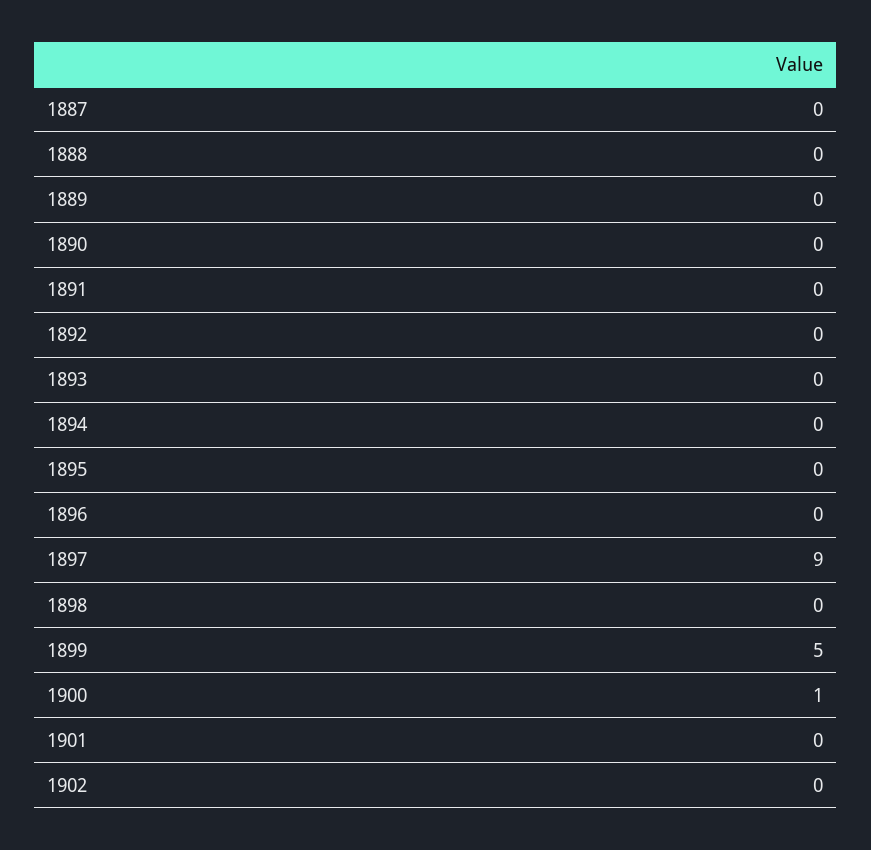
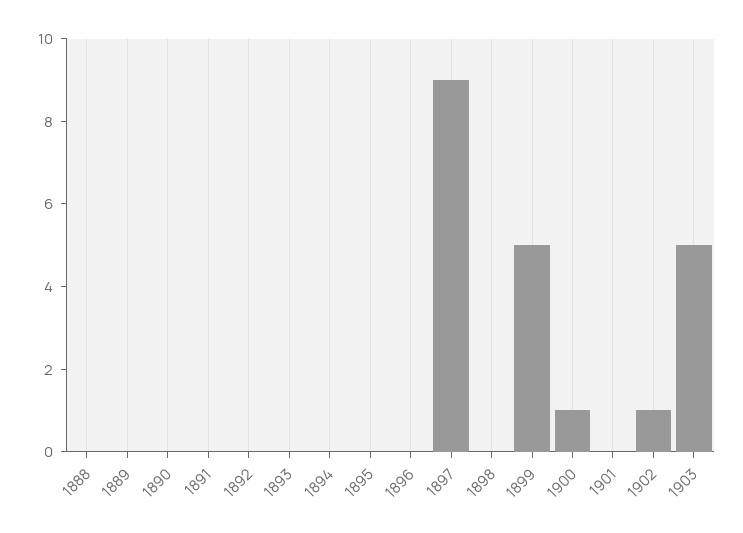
1887: 0 -> none
1902: 0 -> 1
1903: none -> 5

